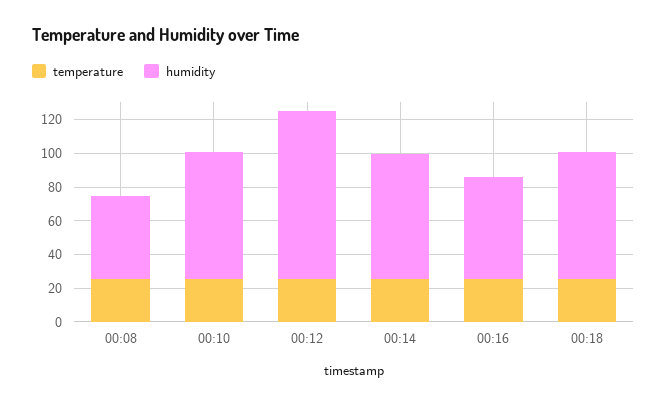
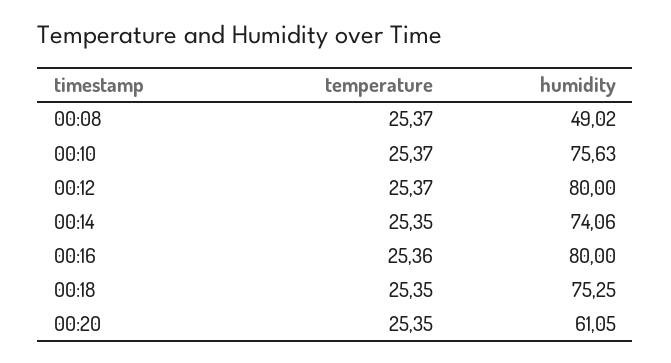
humidity, 00:12: 100 -> 80
humidity, 00:16: 60 -> 80
temperature, 00:20: none -> 25.35
humidity, 00:20: none -> 61.05

